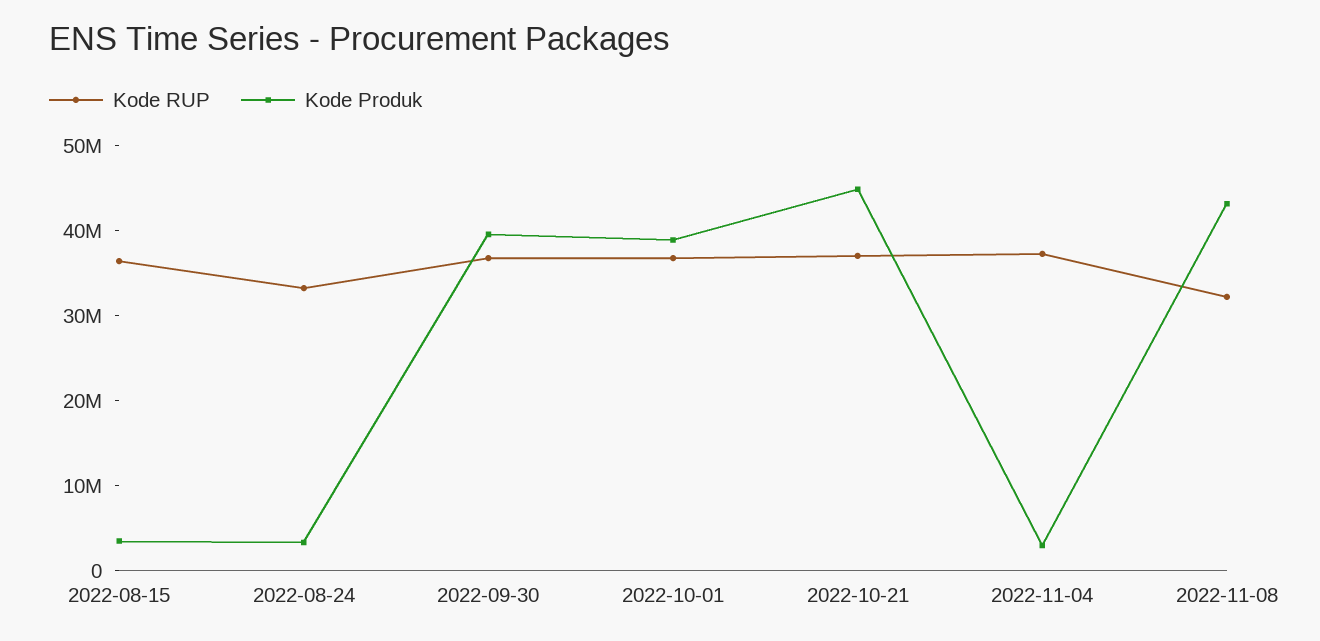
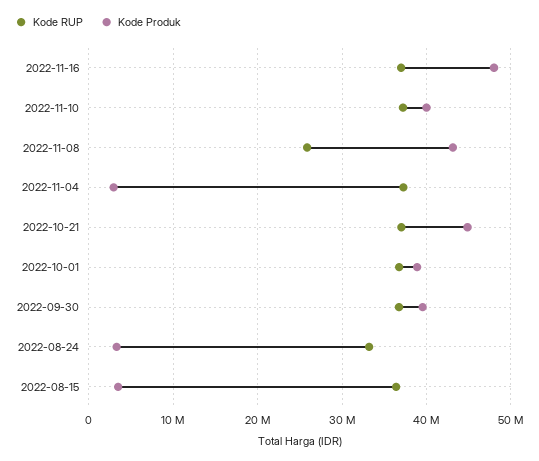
Kode RUP, 2022-11-08: 32000000 -> 26000000
Kode RUP, 2022-11-16: none -> 37000000
Kode Produk, 2022-11-16: none -> 48000000
Kode RUP, 2022-11-10: none -> 37000000
Kode Produk, 2022-11-10: none -> 40000000

